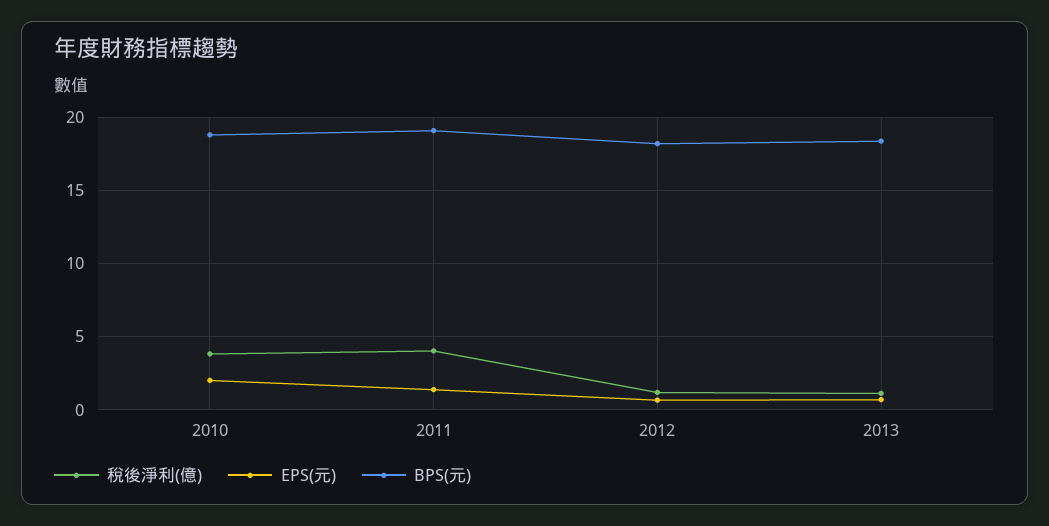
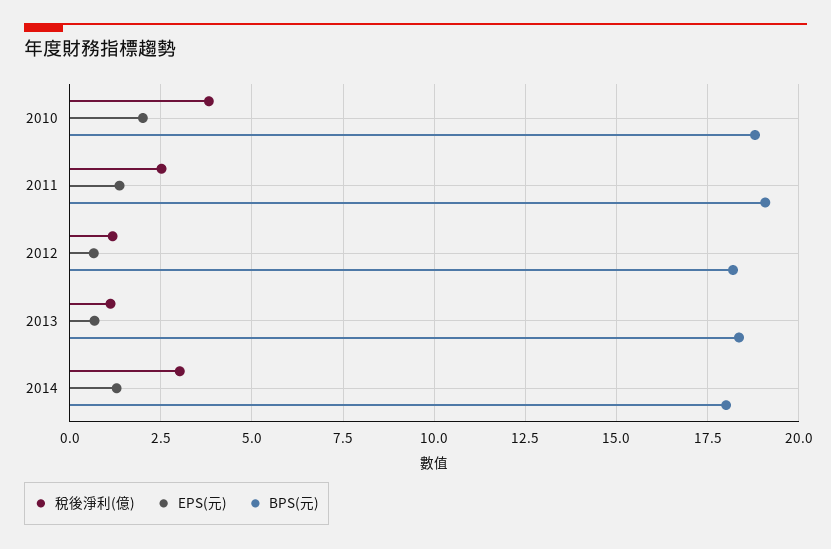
稅後淨利(億), 2011: 4 -> 2.5
稅後淨利(億), 2014: none -> 3
EPS(元), 2014: none -> 1.25
BPS(元), 2014: none -> 18

